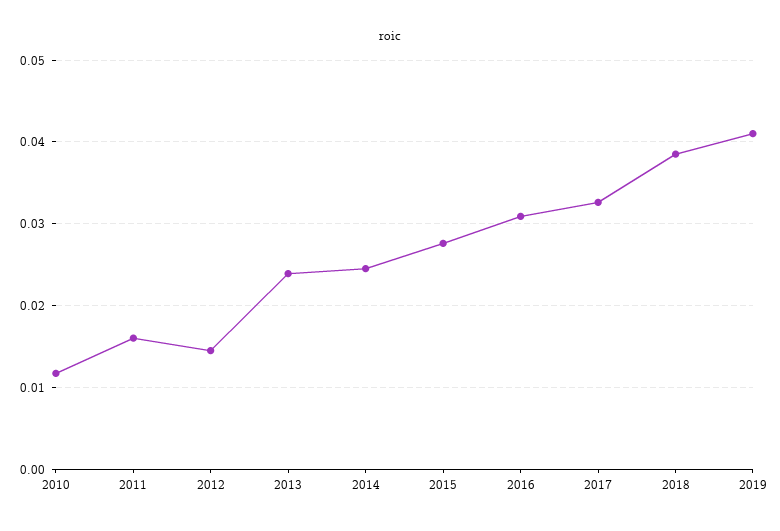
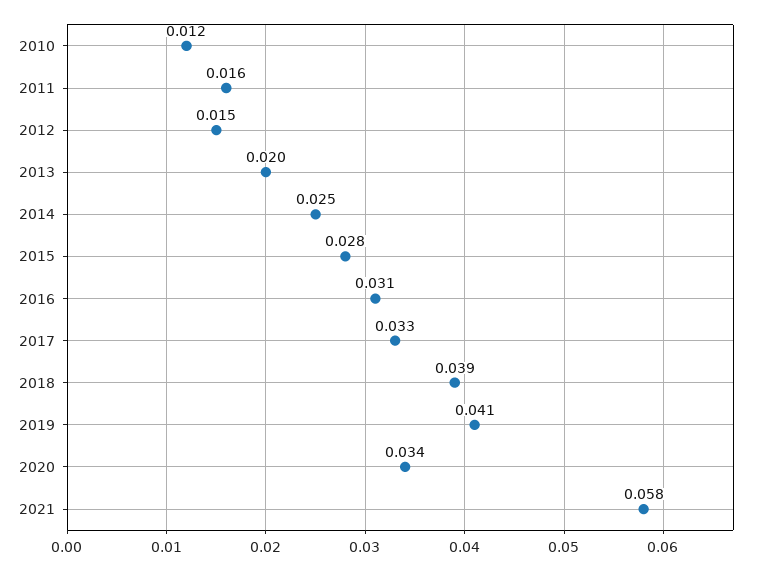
2013: 0.024 -> 0.02
2020: none -> 0.034
2021: none -> 0.058

